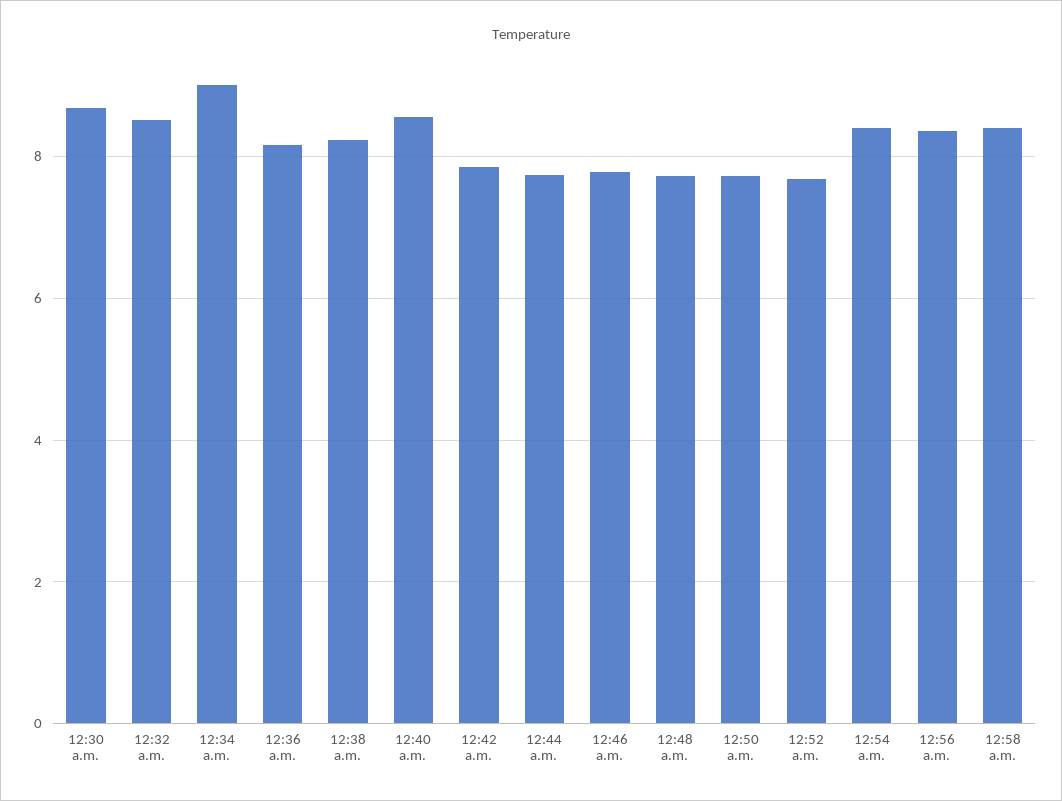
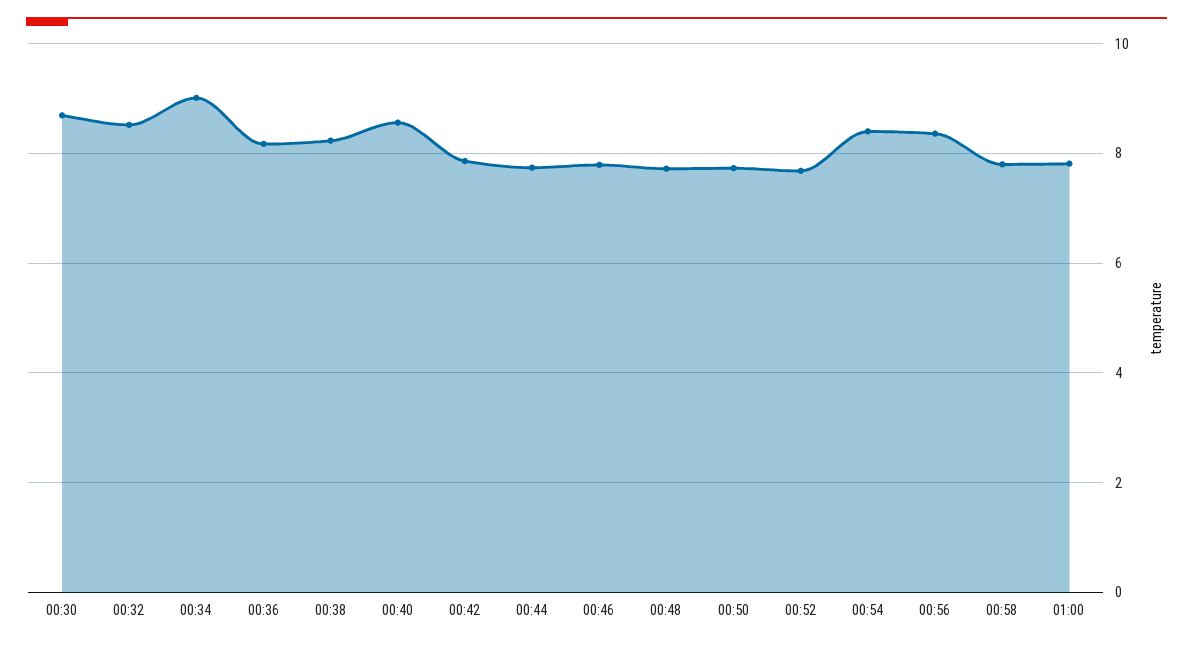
12:58 a.m.: 8.4 -> 7.8
01:00: none -> 7.8

